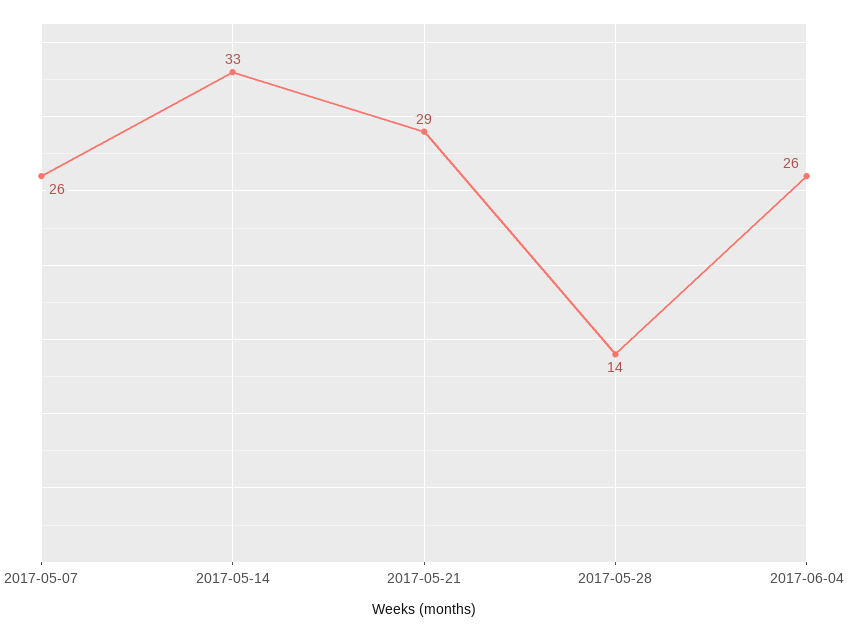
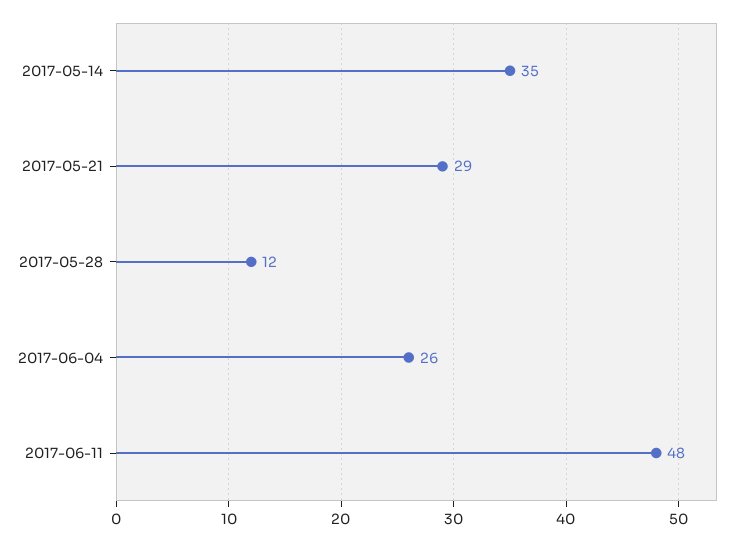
2017-05-07: 26 -> none
2017-05-14: 33 -> 35
2017-05-28: 14 -> 12
2017-06-11: none -> 48

